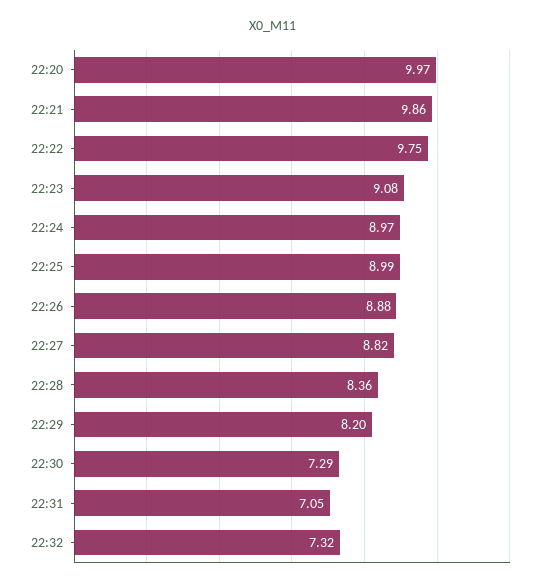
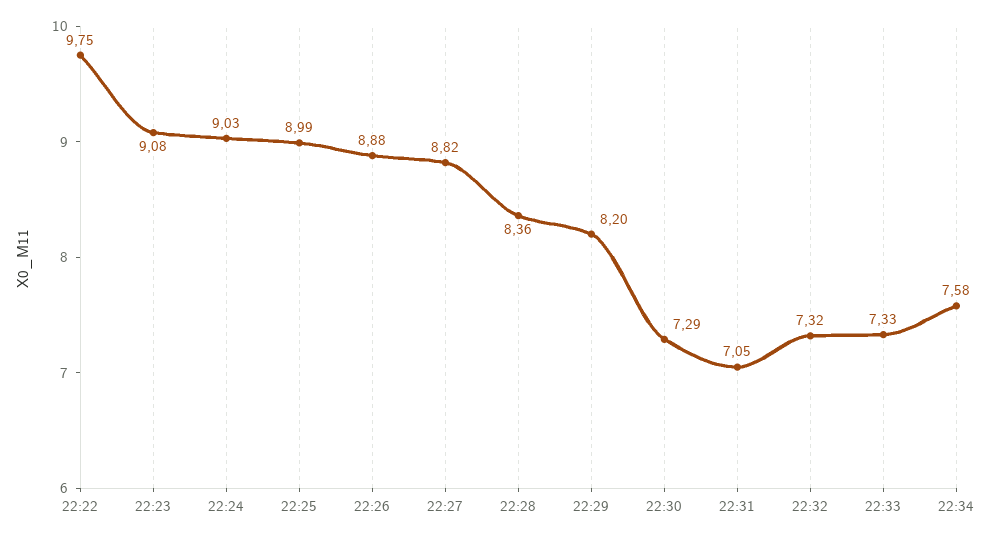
22:20: 9.97 -> none
22:21: 9.86 -> none
22:24: 8.97 -> 9.03
22:33: none -> 7.33
22:34: none -> 7.58

